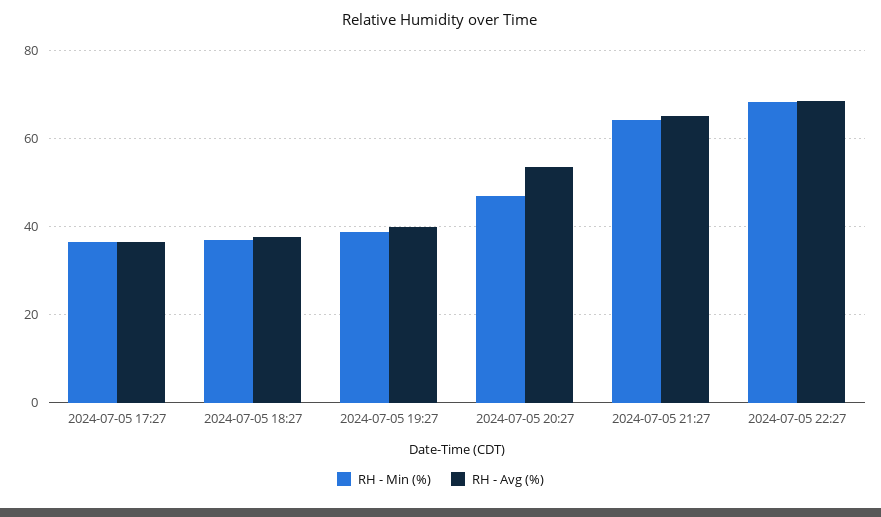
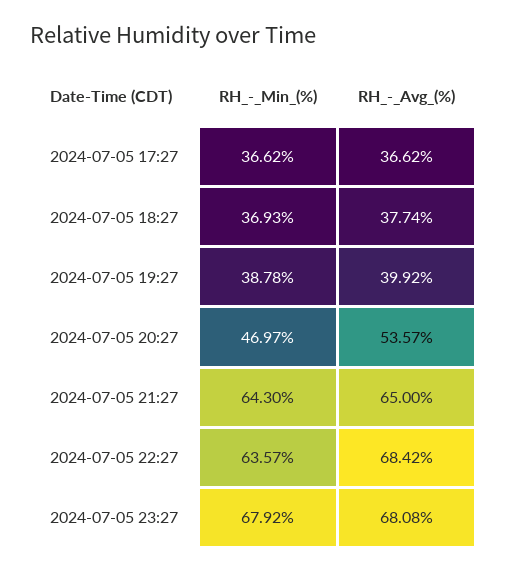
RH - Min (%), 2024-07-05 22:27: 68 -> 63.57
RH - Min (%), 2024-07-05 23:27: none -> 67.92
RH - Avg (%), 2024-07-05 23:27: none -> 68.08

